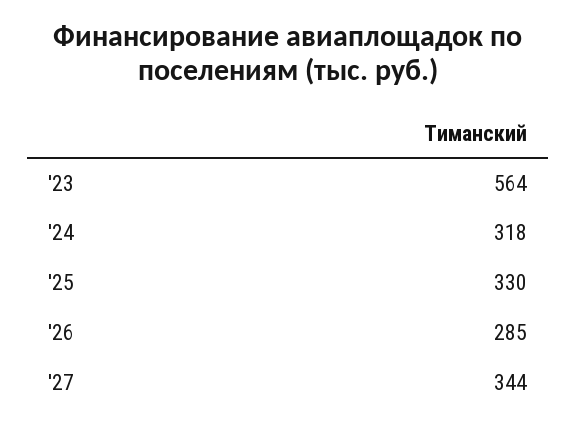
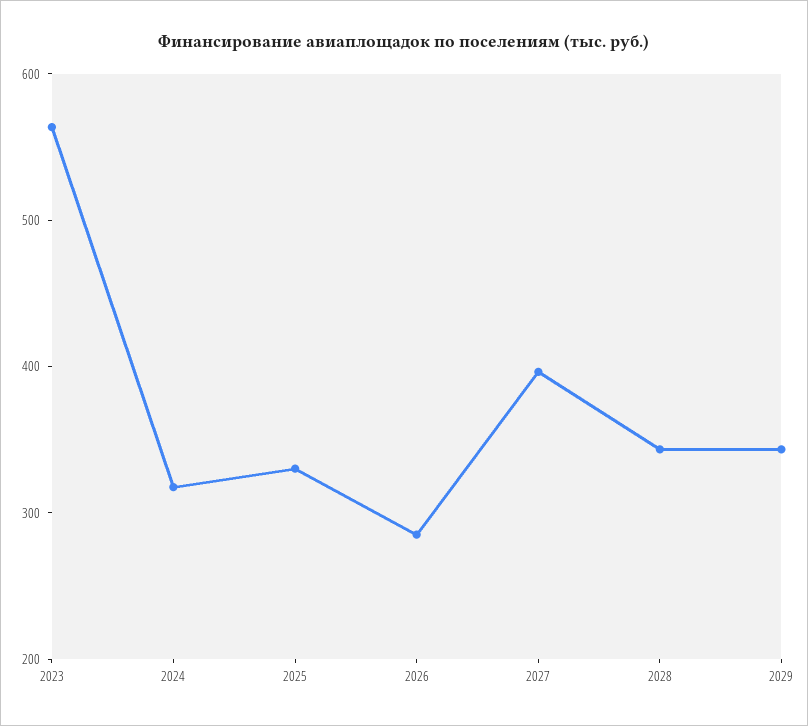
'27: 344 -> 400
2028: none -> 340
2029: none -> 340

